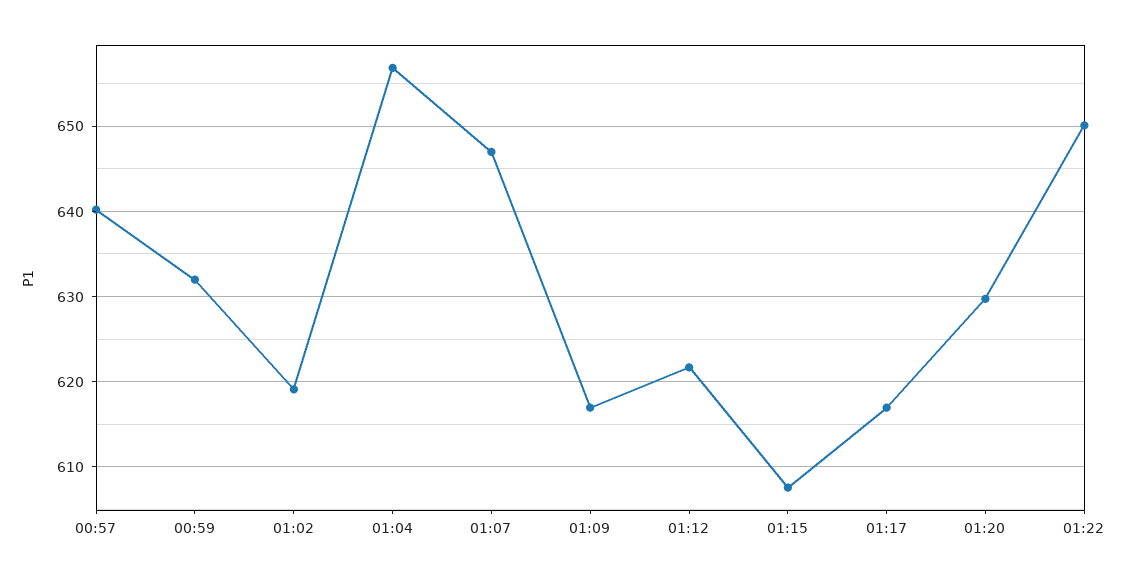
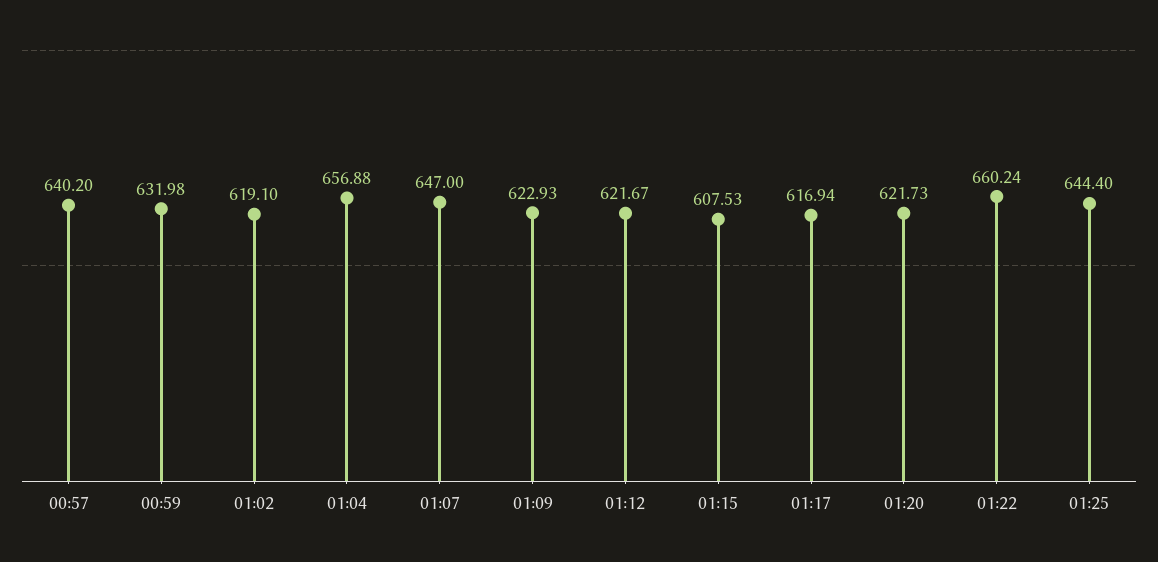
01:09: 617 -> 622.93
01:20: 630 -> 621.73
01:22: 650 -> 660.24
01:25: none -> 644.4

